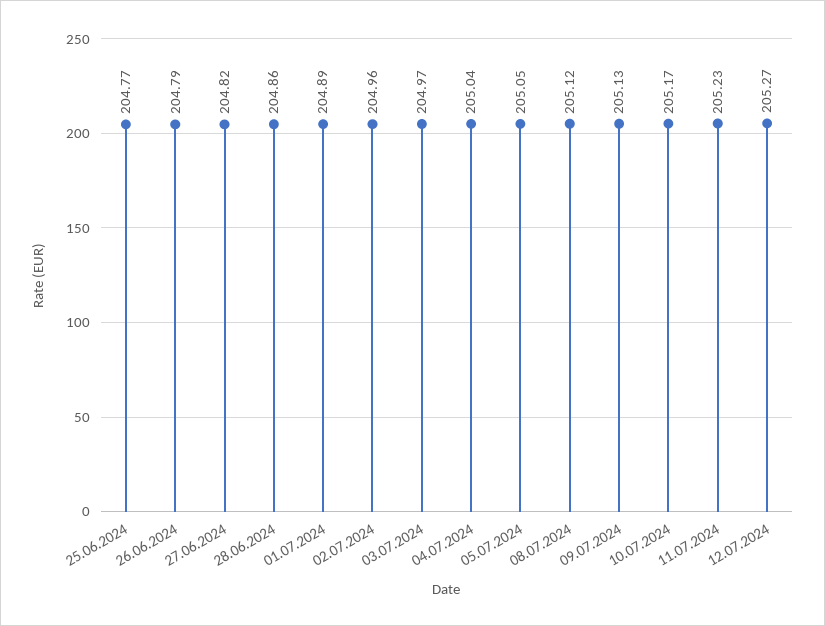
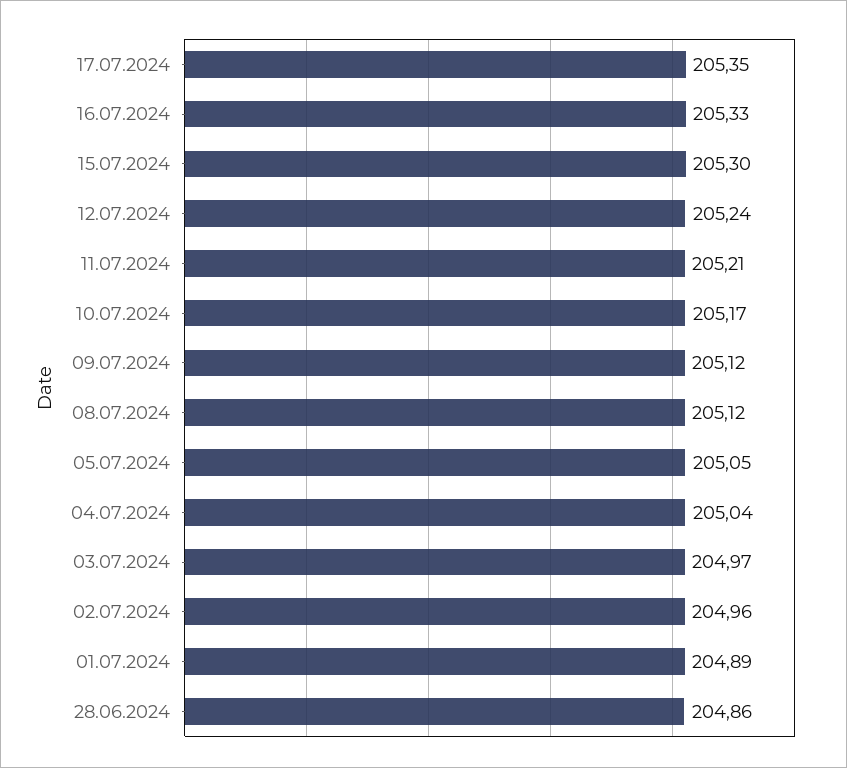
25.06.2024: 204.77 -> none
26.06.2024: 204.79 -> none
27.06.2024: 204.82 -> none
09.07.2024: 205.13 -> 205.12
11.07.2024: 205.23 -> 205.21
12.07.2024: 205.27 -> 205.24
17.07.2024: none -> 205.35
16.07.2024: none -> 205.33
15.07.2024: none -> 205.3

